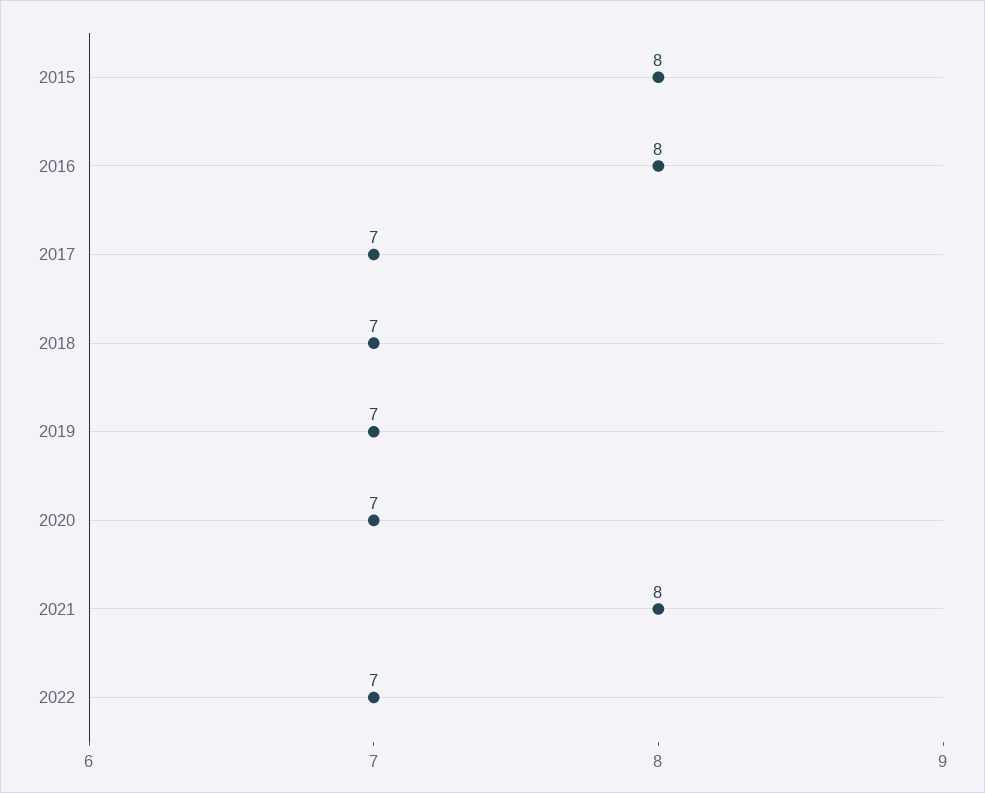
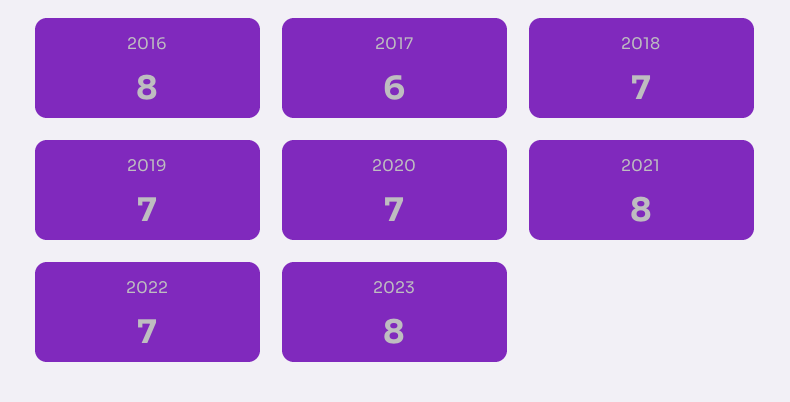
2015: 8 -> none
2017: 7 -> 6
2023: none -> 8

